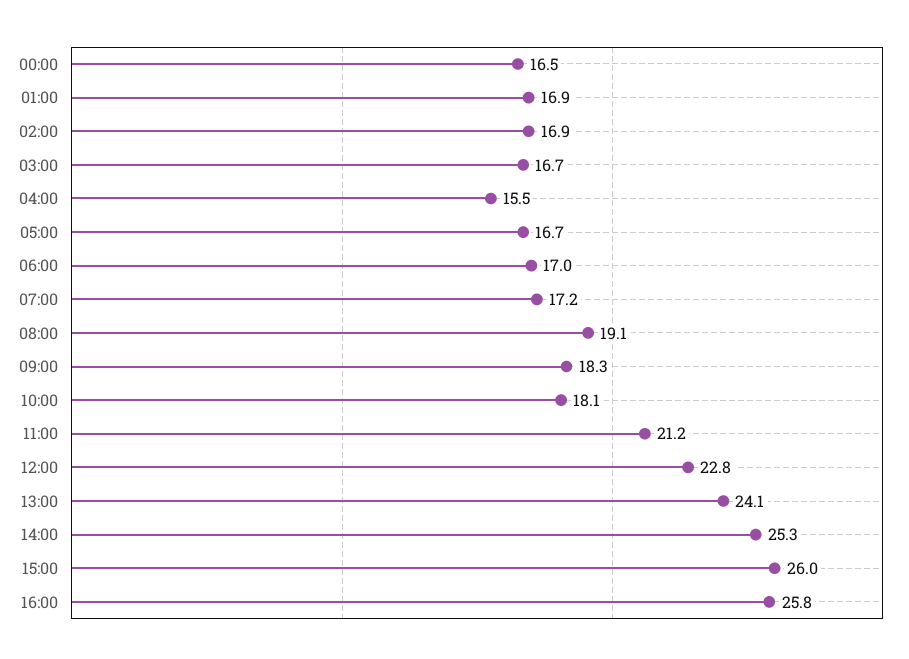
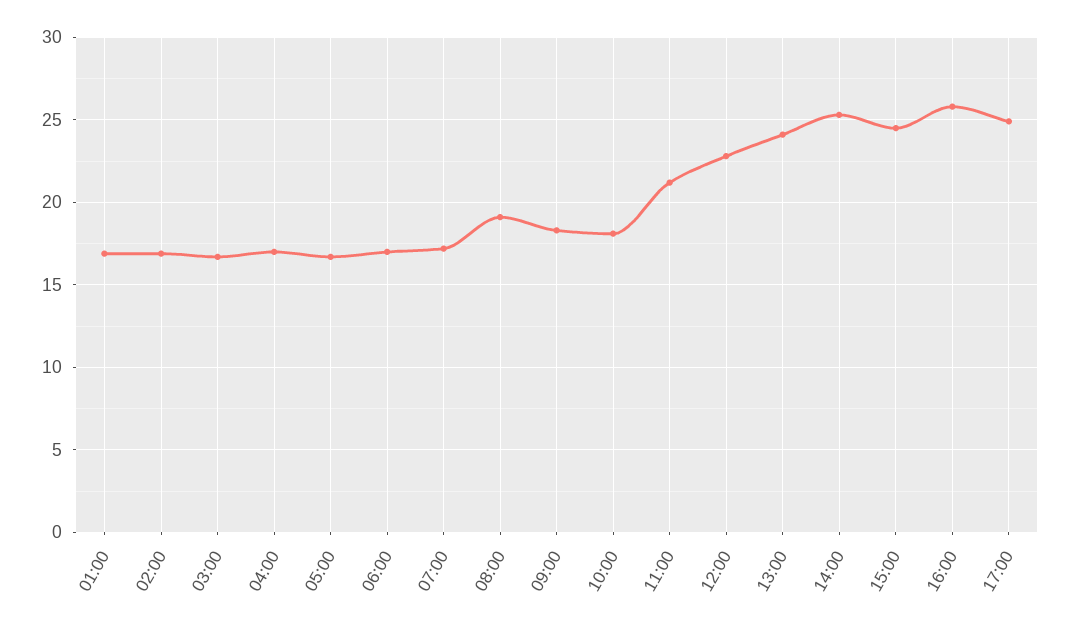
00:00: 16.5 -> none
04:00: 15.5 -> 17
15:00: 26 -> 24.5
17:00: none -> 25

